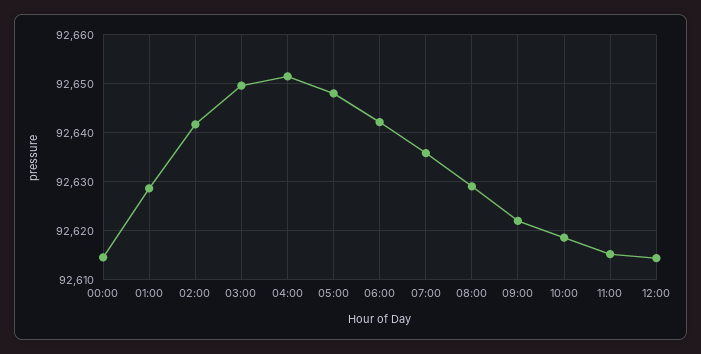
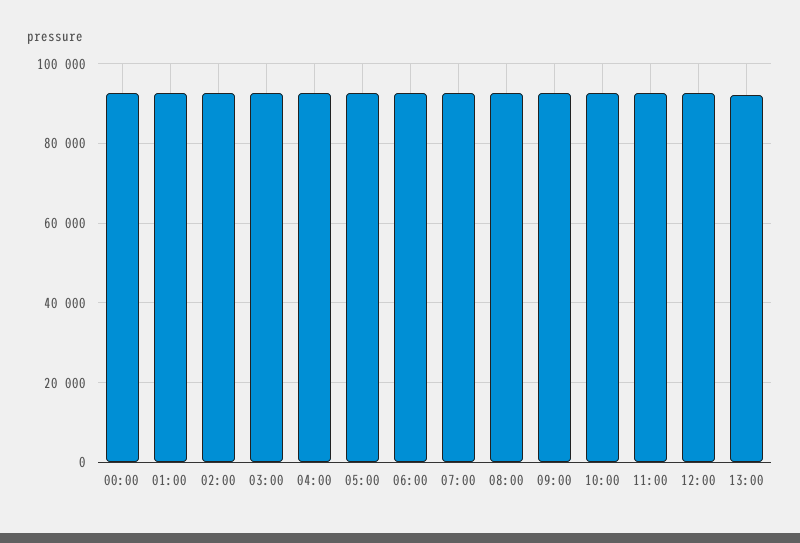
13:00: none -> 92000

